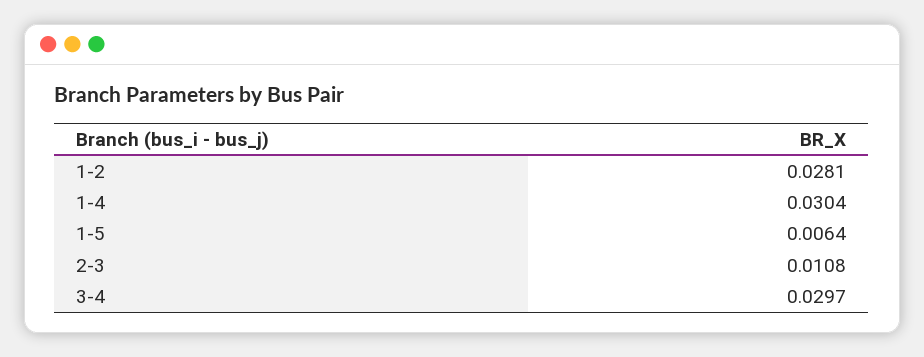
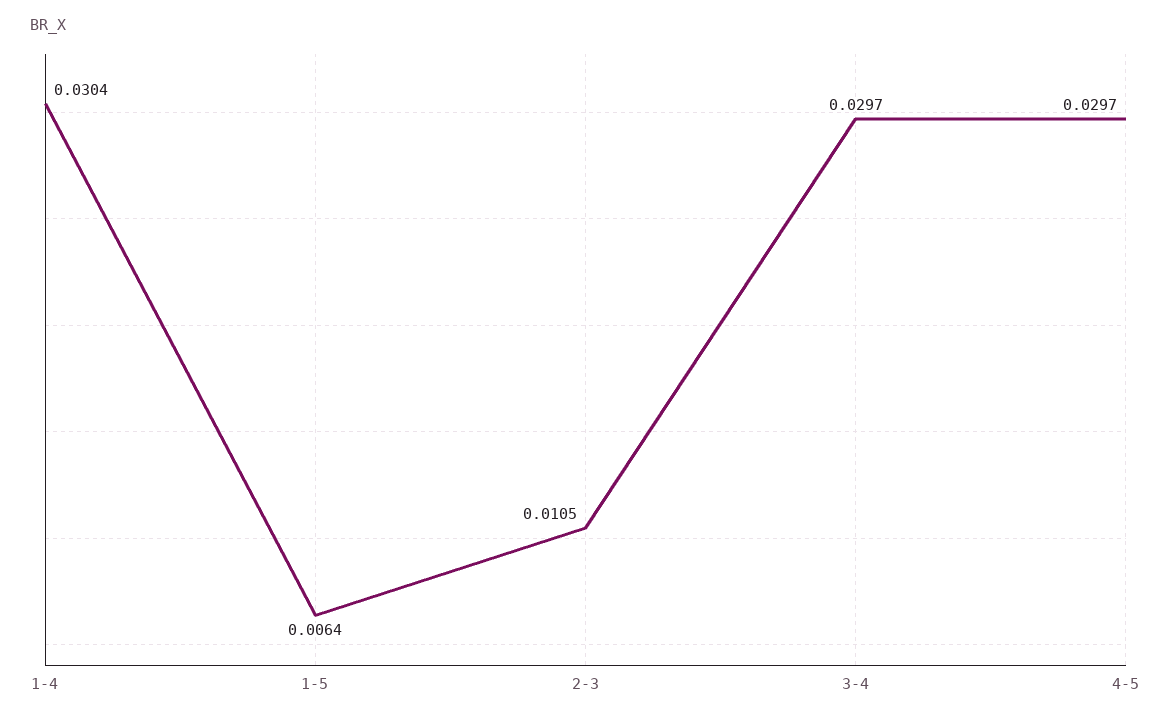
1-2: 0.0281 -> none
2-3: 0.0108 -> 0.0105
4-5: none -> 0.0297

